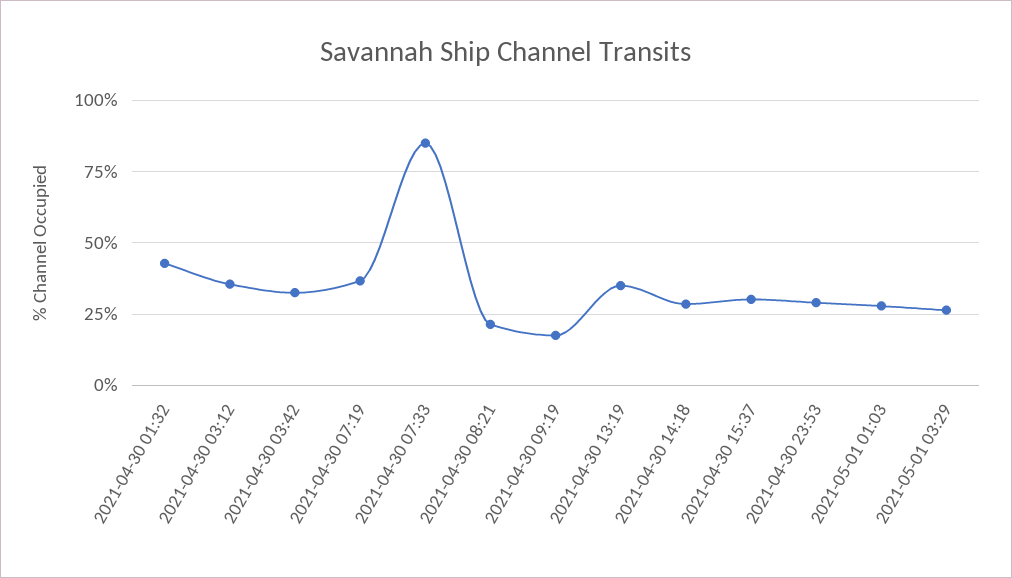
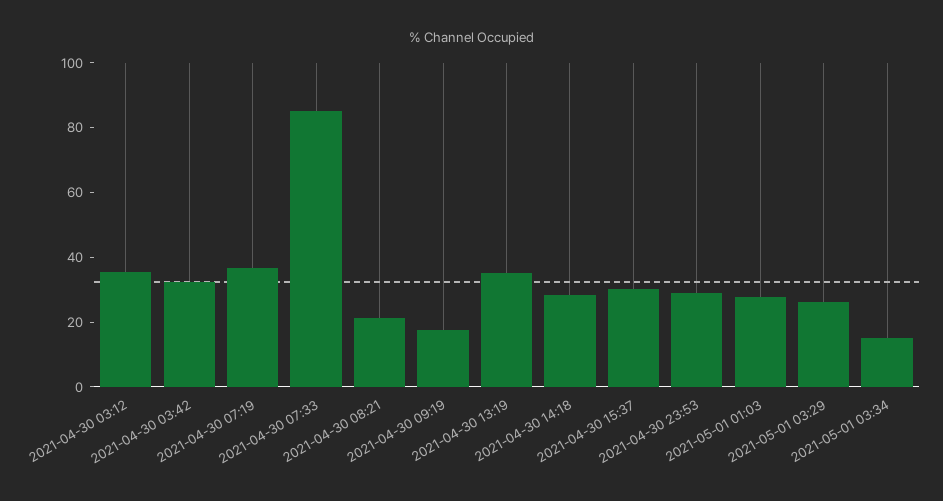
2021-04-30 01:32: 42.5 -> none
2021-05-01 03:34: none -> 15

